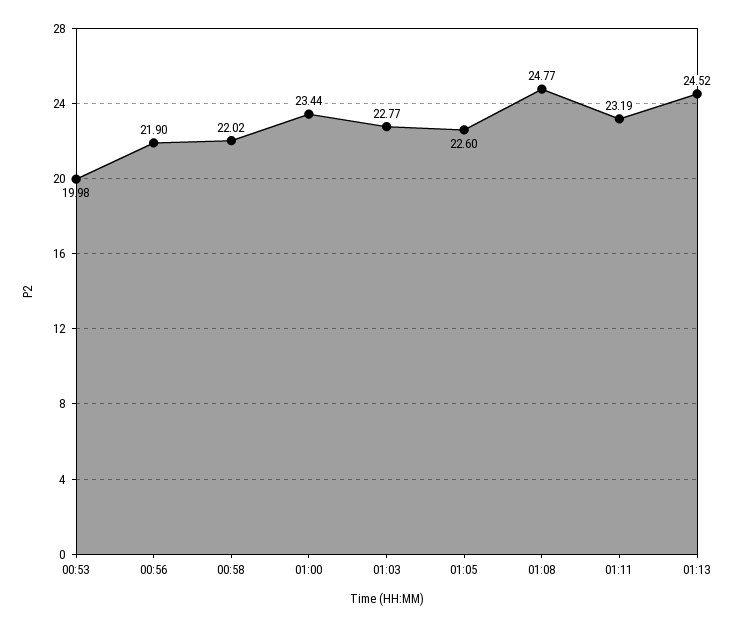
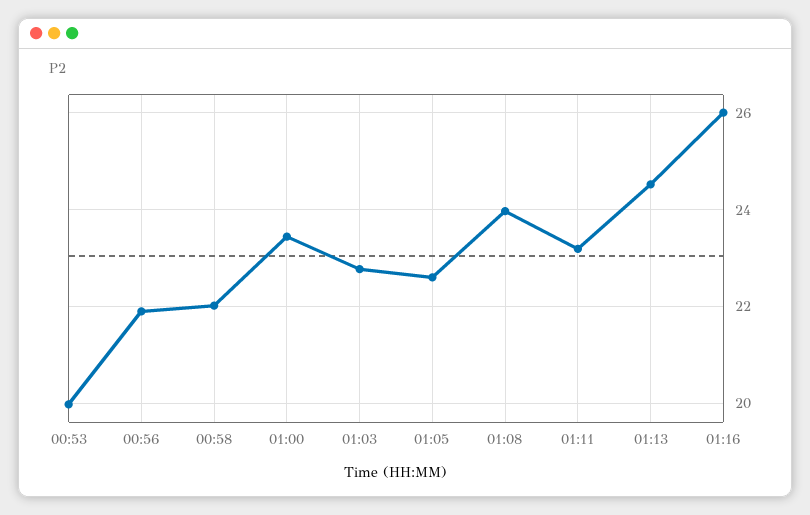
01:08: 24.77 -> 24
01:16: none -> 26

